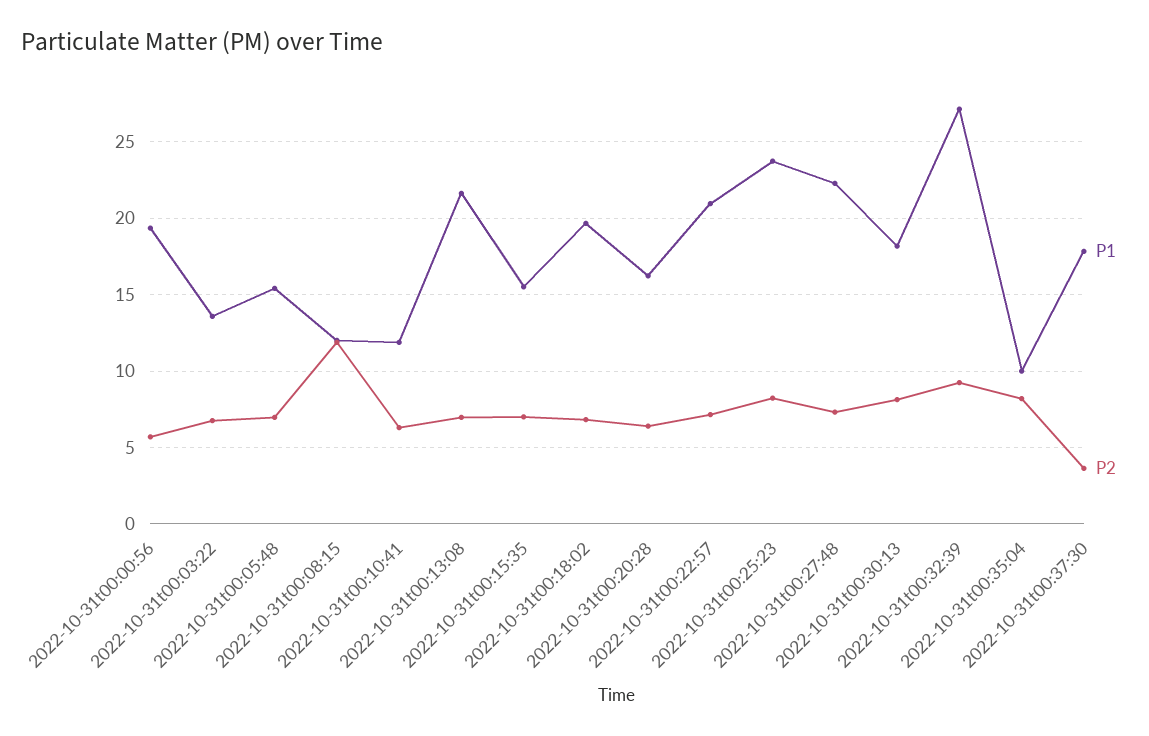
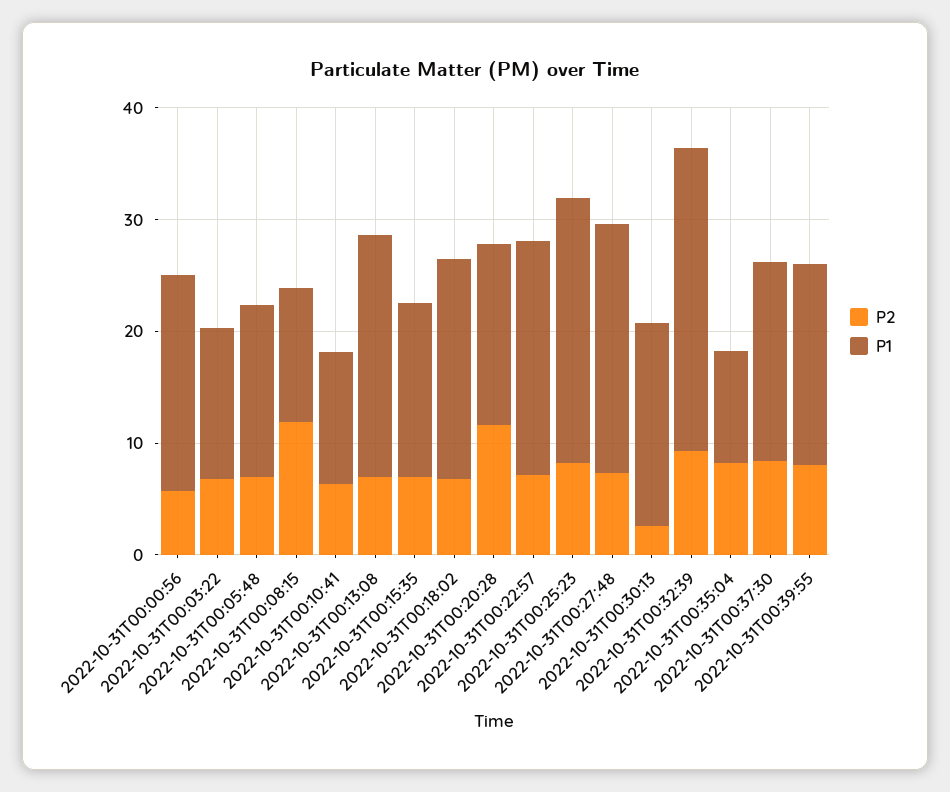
P2, 2022-10-31t00:20:28: 6.5 -> 12
P2, 2022-10-31t00:30:13: 8 -> 2
P2, 2022-10-31t00:37:30: 3.5 -> 8
P2, 2022-10-31T00:39:55: none -> 8
P1, 2022-10-31T00:39:55: none -> 18

